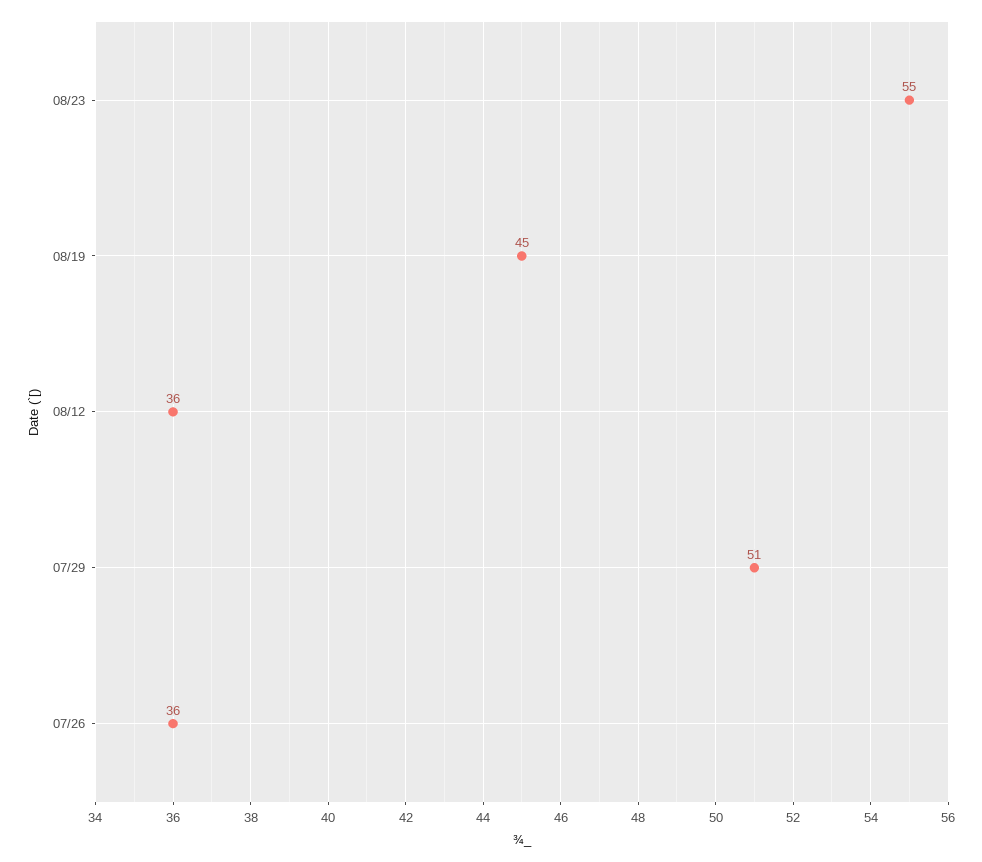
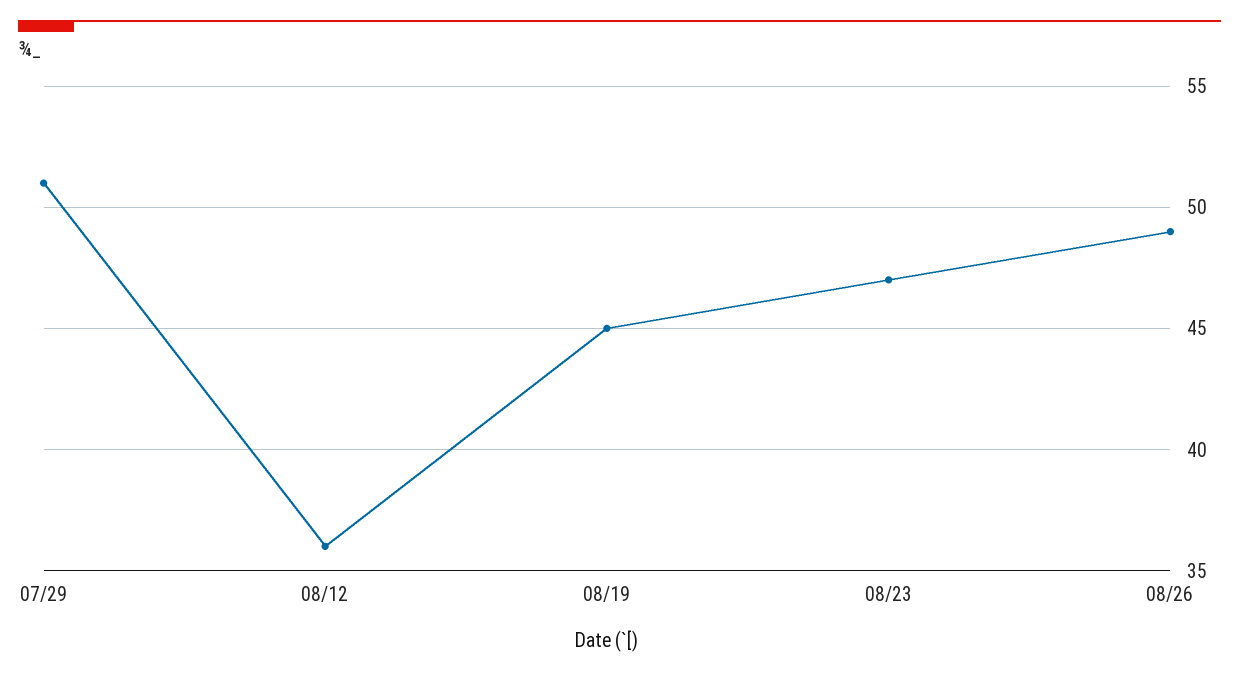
08/23: 55 -> 47
07/26: 36 -> none
08/26: none -> 49

